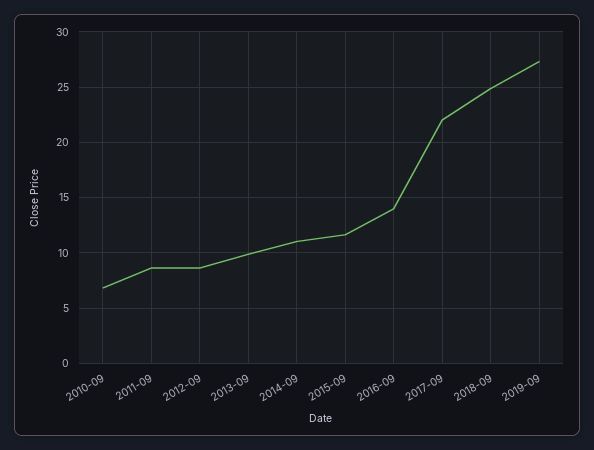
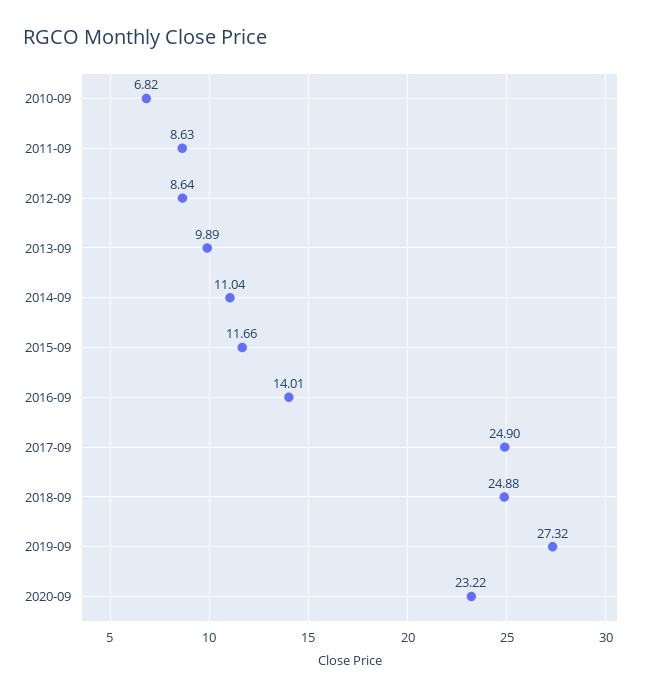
2017-09: 22 -> 24.9
2020-09: none -> 23.22

